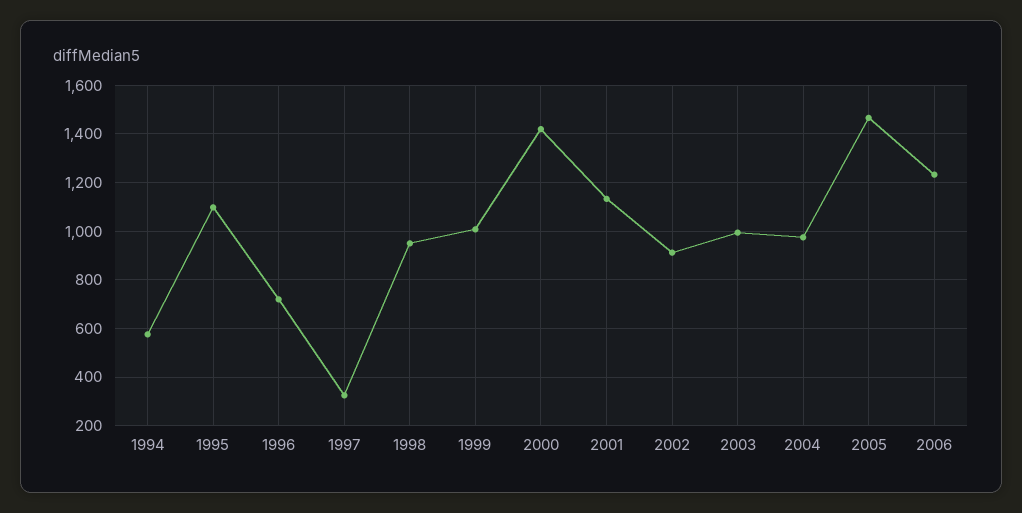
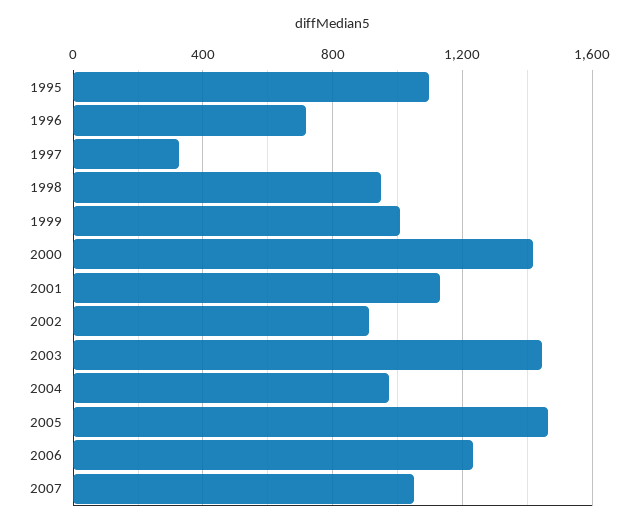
1994: 575 -> none
2003: 1000 -> 1450
2007: none -> 1050

